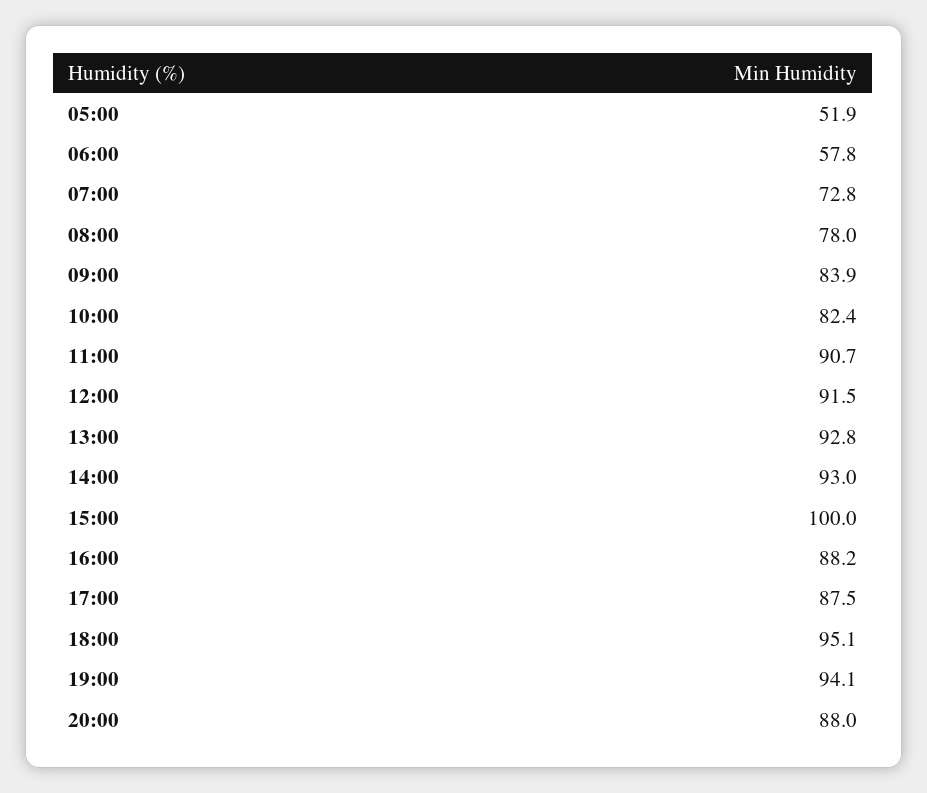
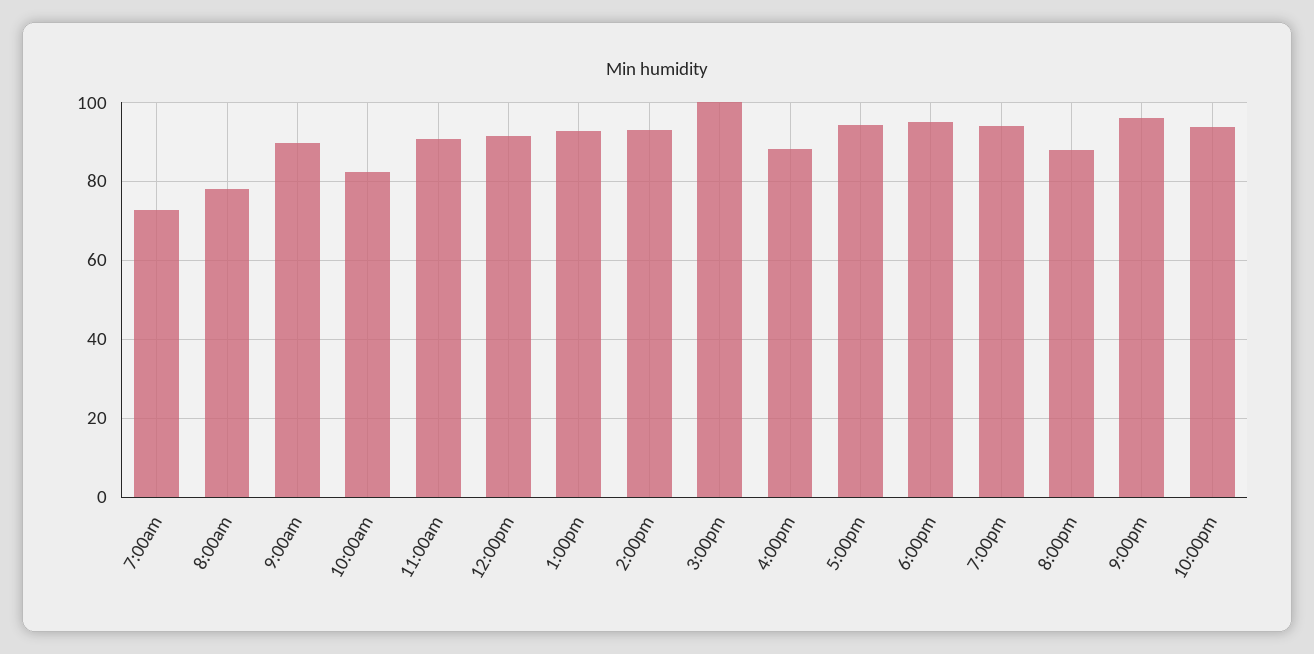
05:00: 51.9 -> none
06:00: 57.8 -> none
09:00: 83.9 -> 90
17:00: 87.5 -> 94
9:00pm: none -> 96
10:00pm: none -> 94

